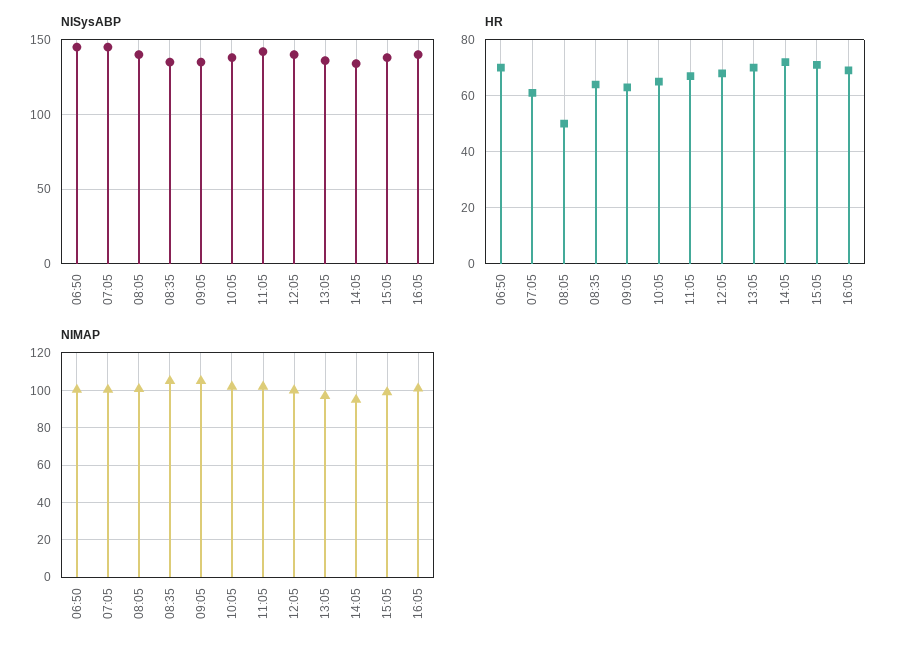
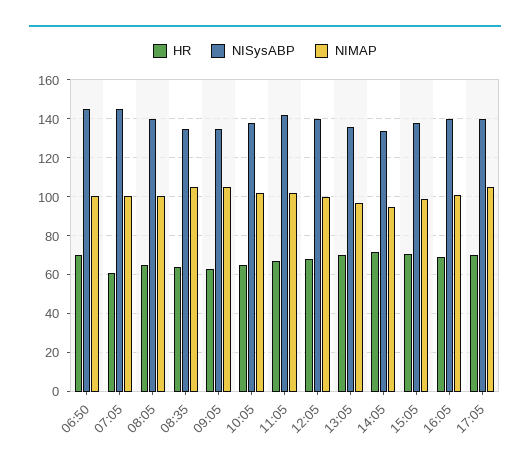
HR, 08:05: 50 -> 65
HR, 17:05: none -> 70
NISysABP, 17:05: none -> 140
NIMAP, 17:05: none -> 105

